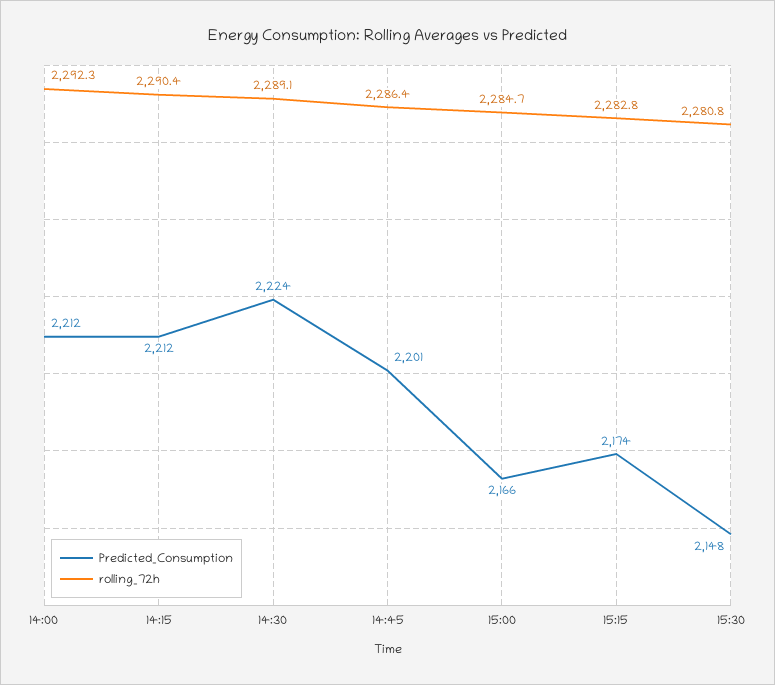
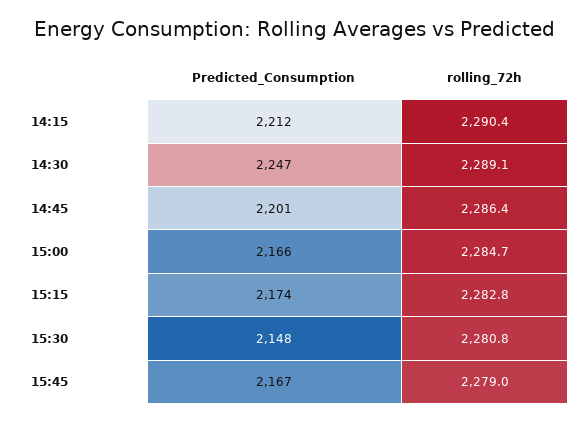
Predicted_Consumption, 14:00: 2212 -> none
rolling_72h, 14:00: 2292.3 -> none
Predicted_Consumption, 14:30: 2224 -> 2247
Predicted_Consumption, 15:45: none -> 2167
rolling_72h, 15:45: none -> 2279

